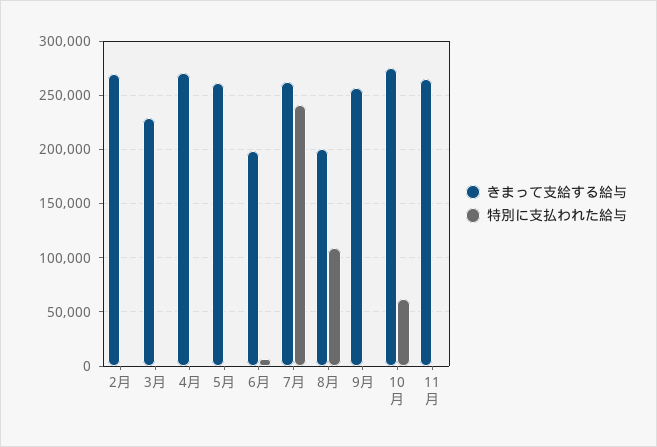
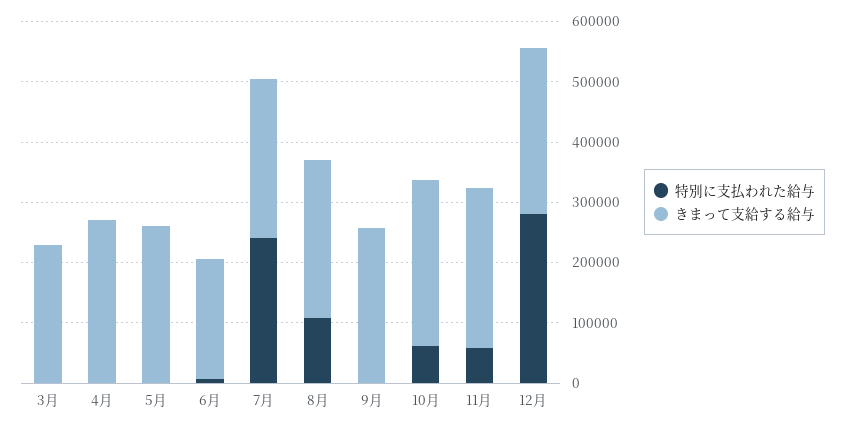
きまって支給する給与, 2月: 270000 -> none
特別に支払われた給与, 2月: 0 -> none
きまって支給する給与, 8月: 200000 -> 260000
特別に支払われた給与, 11月: 0 -> 60000
特別に支払われた給与, 12月: none -> 280000
きまって支給する給与, 12月: none -> 280000

